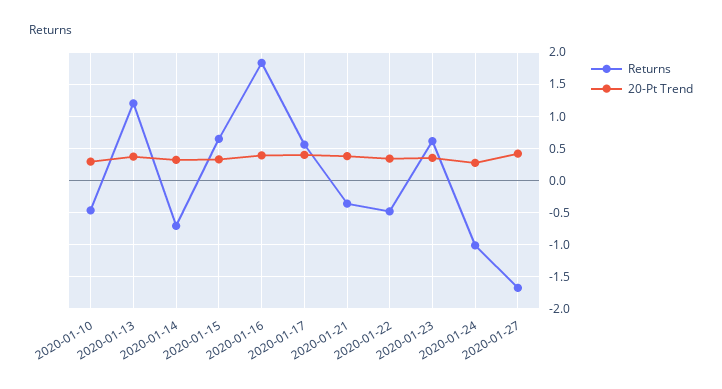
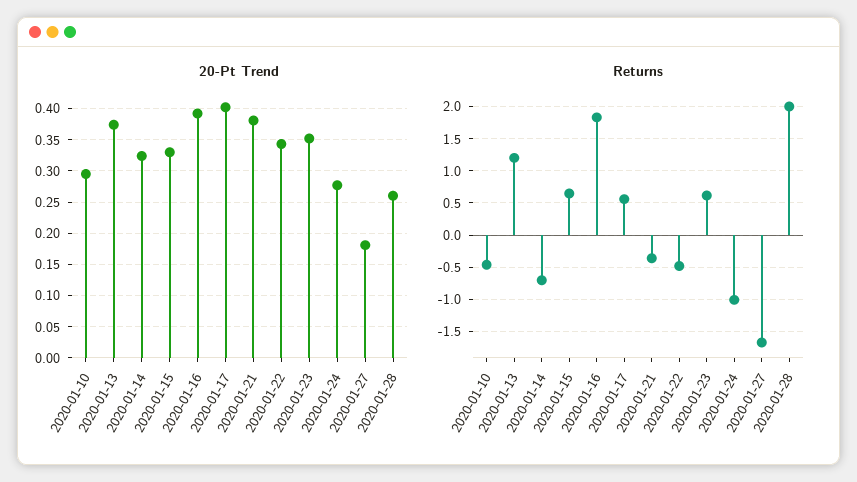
20-Pt Trend, 2020-01-27: 0.4 -> 0.18
20-Pt Trend, 2020-01-28: none -> 0.26
Returns, 2020-01-28: none -> 2

